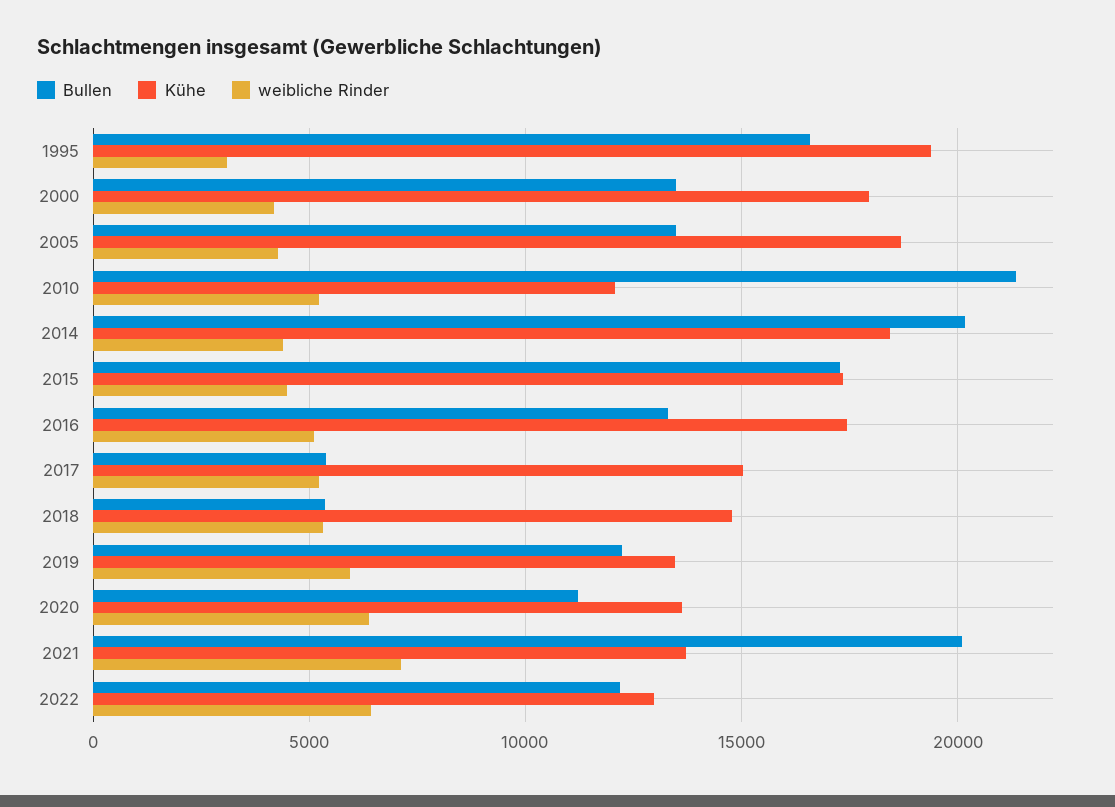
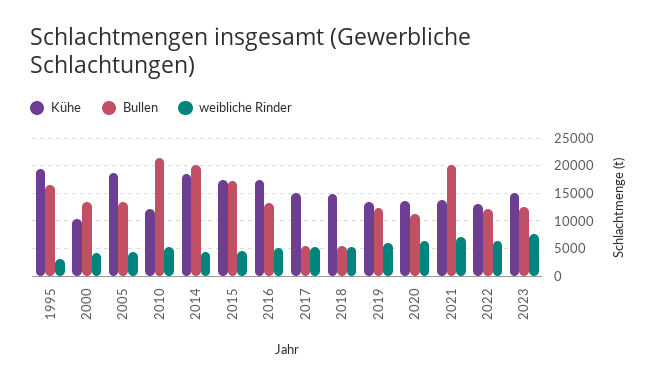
Kühe, 2000: 18000 -> 10000
Kühe, 2023: none -> 15000
Bullen, 2023: none -> 12500
weibliche Rinder, 2023: none -> 7500

